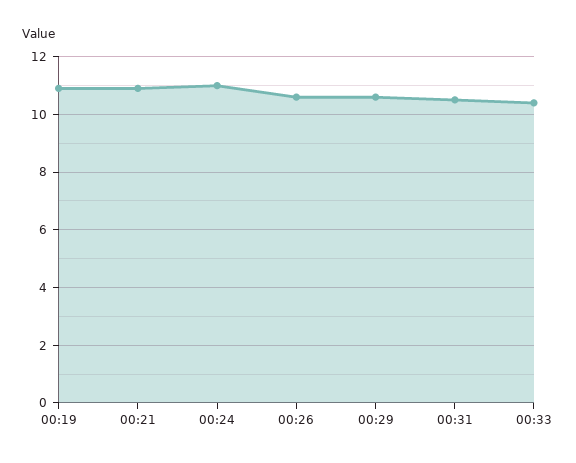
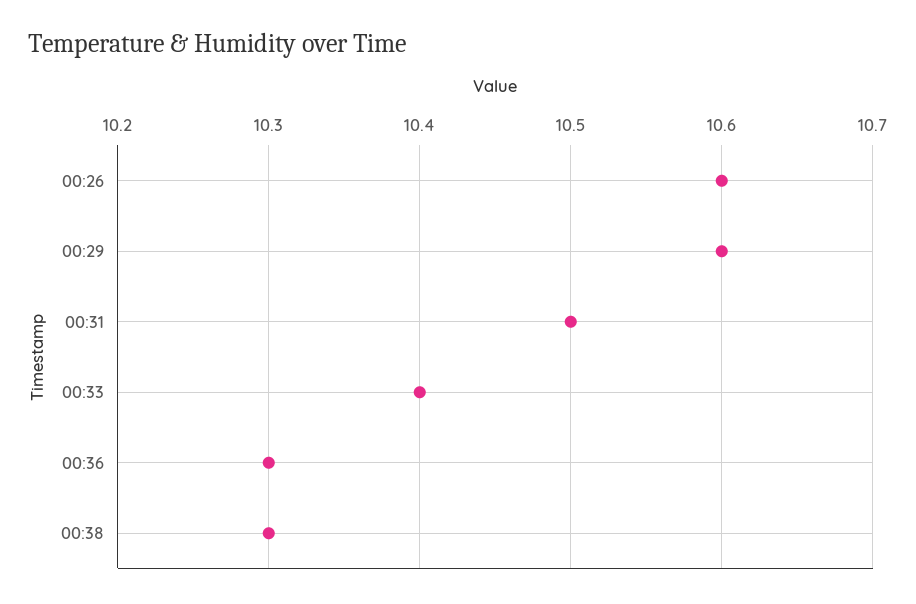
00:19: 11 -> none
00:21: 11 -> none
00:24: 11 -> none
00:36: none -> 10.3
00:38: none -> 10.3

